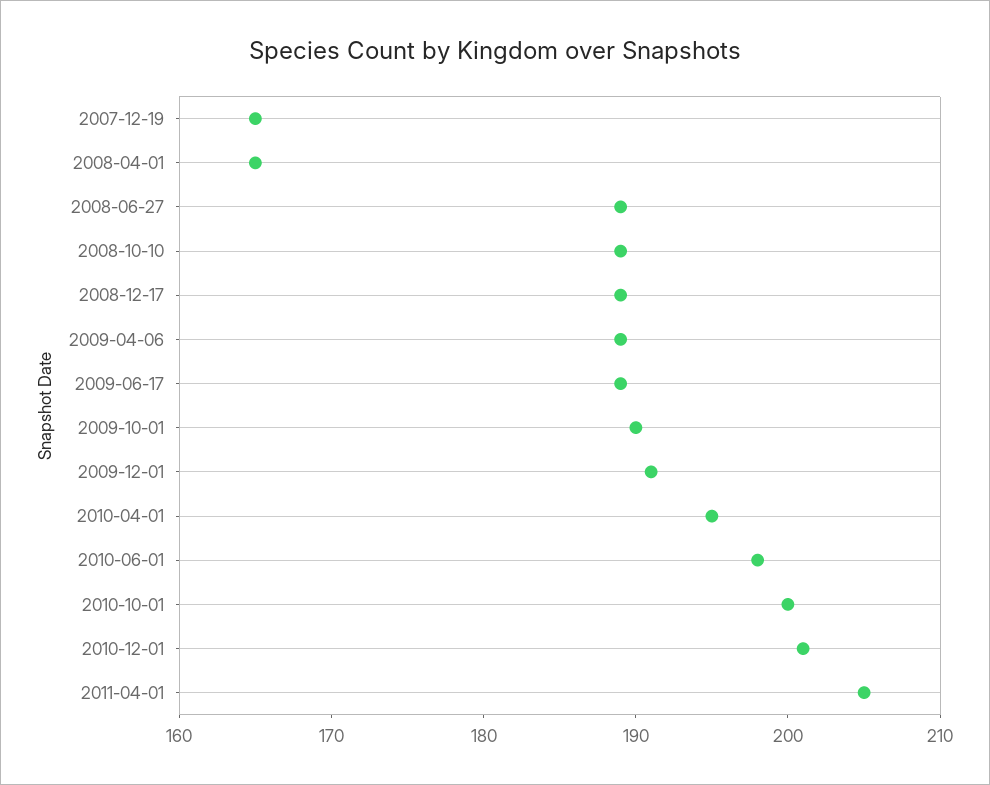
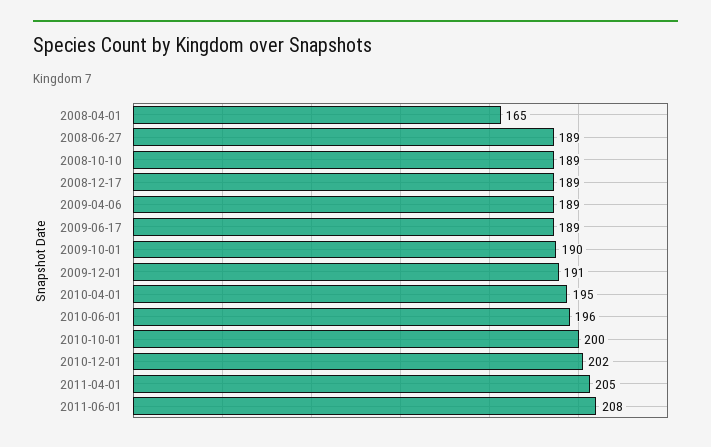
2007-12-19: 165 -> none
2010-06-01: 198 -> 196
2010-12-01: 201 -> 202
2011-06-01: none -> 208

